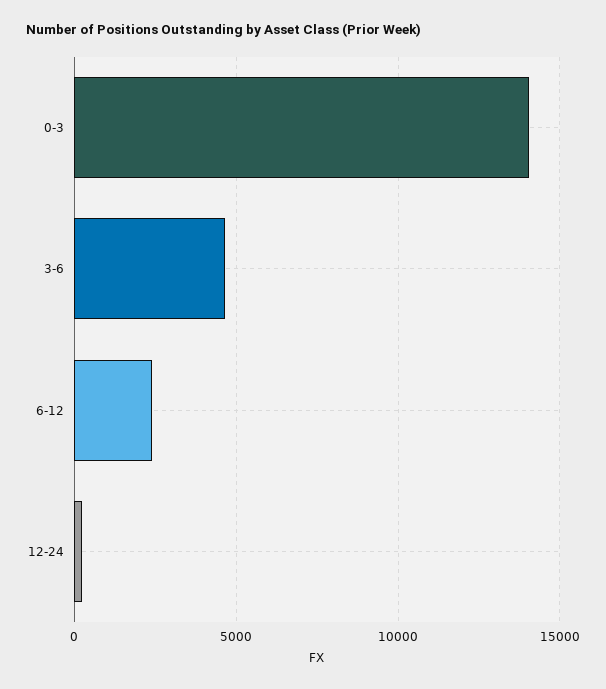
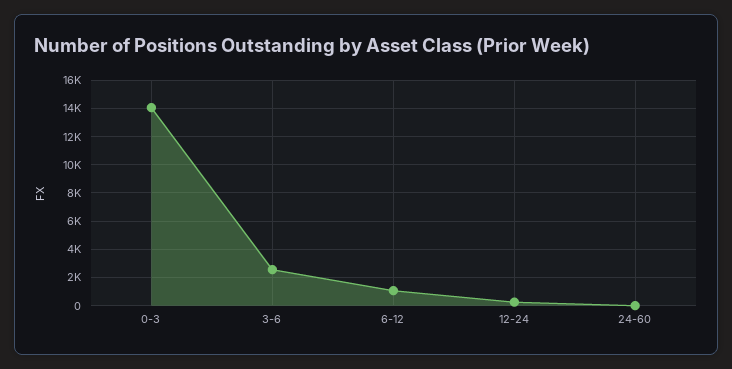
3-6: 4500 -> 2500
6-12: 2500 -> 1000
24-60: none -> 0

